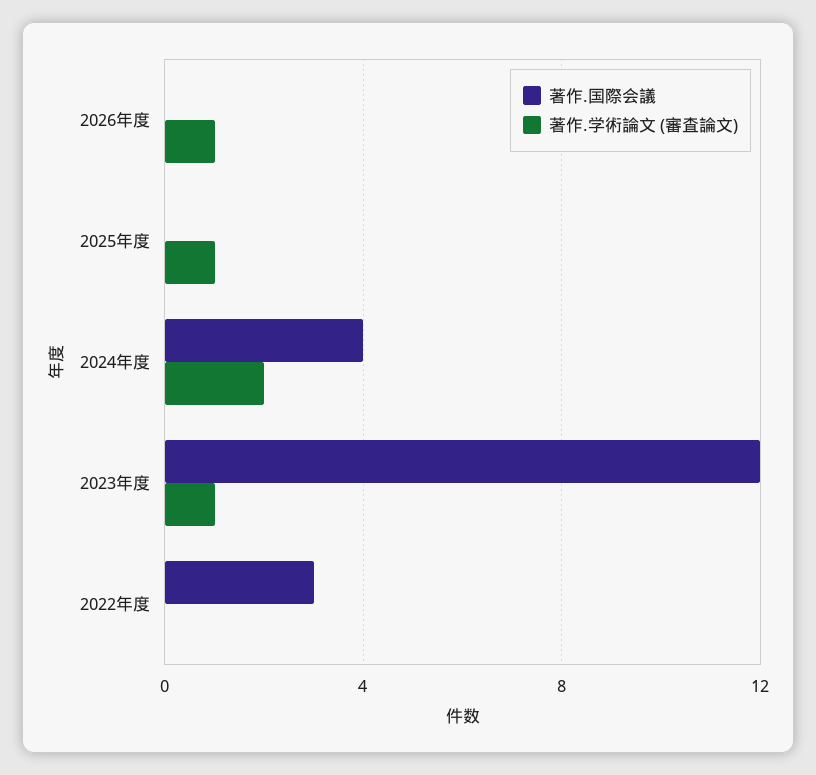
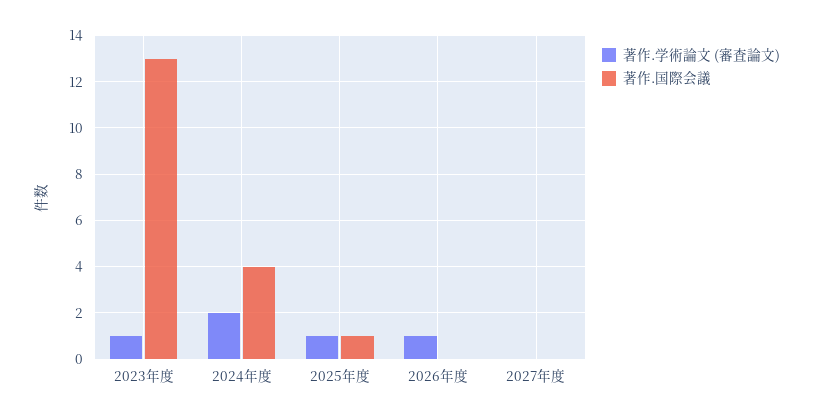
著作.国際会議, 2025年度: 0 -> 1
著作.国際会議, 2023年度: 12 -> 13
著作.国際会議, 2022年度: 3 -> none
著作.学術論文 (審査論文), 2022年度: 0 -> none
著作.学術論文 (審査論文), 2027年度: none -> 0
著作.国際会議, 2027年度: none -> 0

